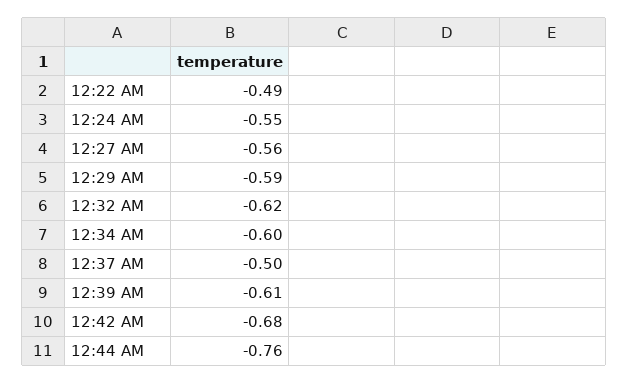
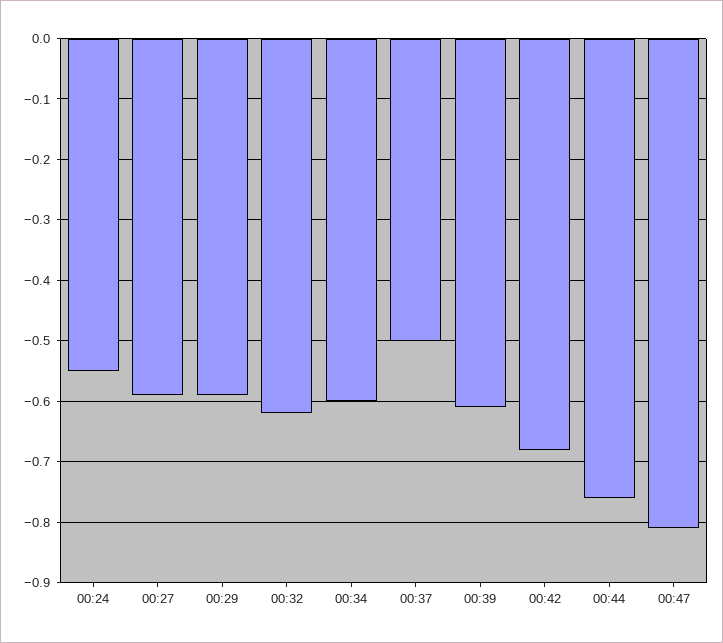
12:22 AM: -0.49 -> none
12:27 AM: -0.56 -> -0.59
00:47: none -> -0.81

